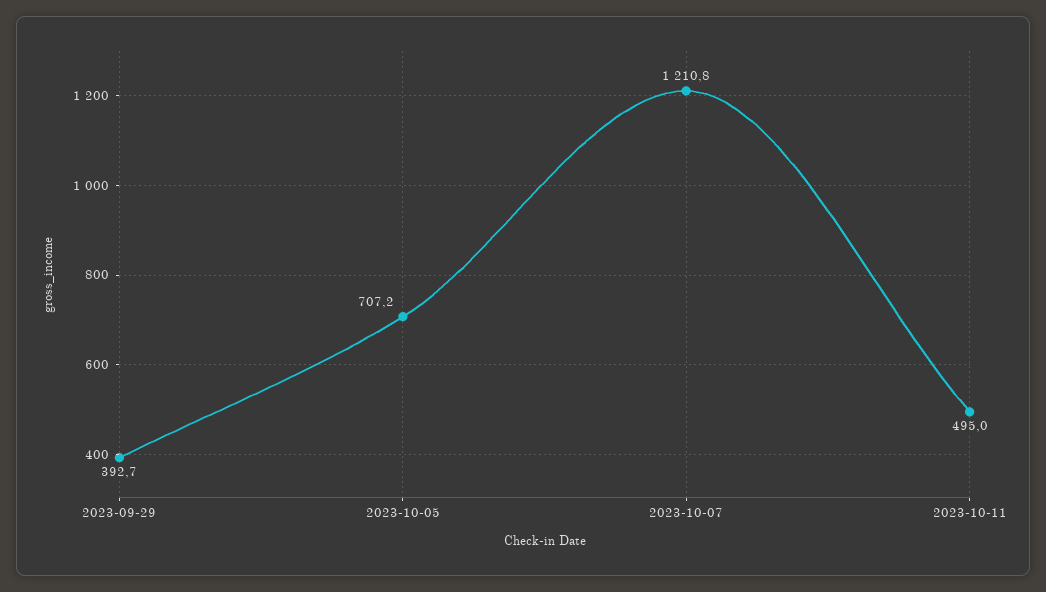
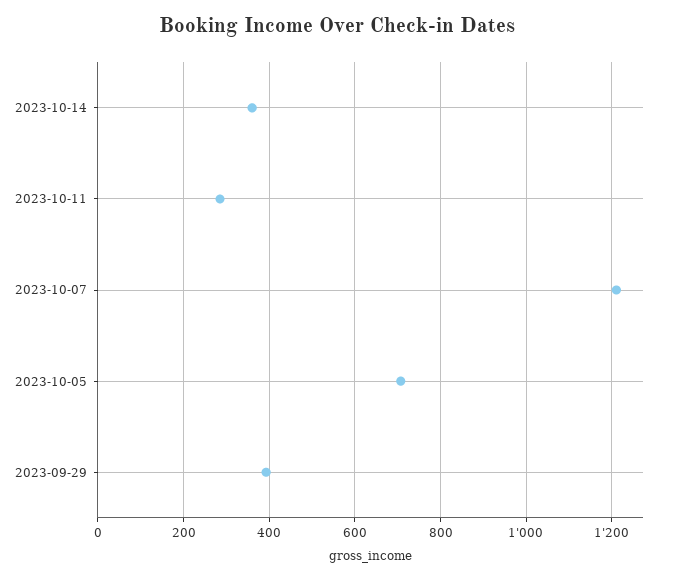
2023-10-11: 495 -> 280
2023-10-14: none -> 360

